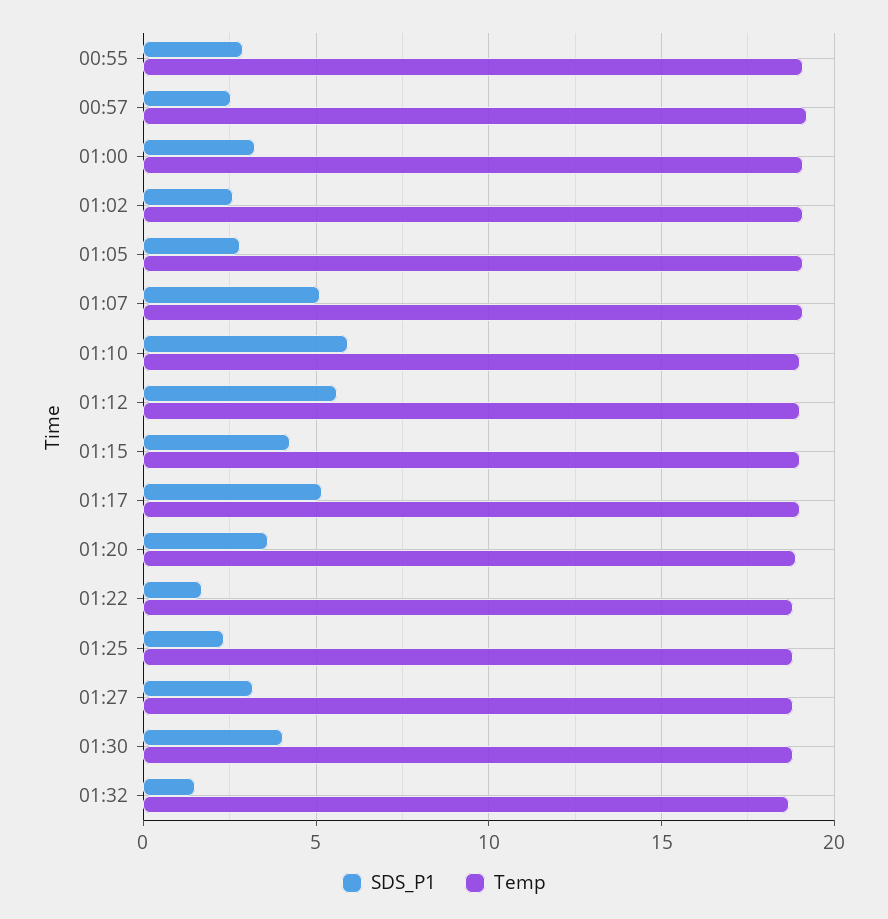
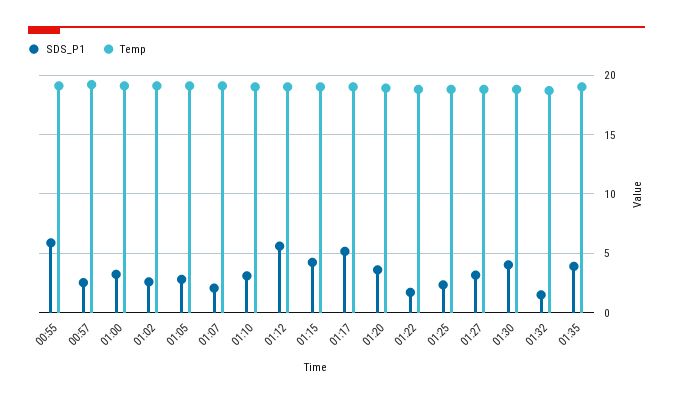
SDS_P1, 00:55: 3 -> 6
SDS_P1, 01:07: 5 -> 2
SDS_P1, 01:10: 6 -> 3
SDS_P1, 01:35: none -> 4
Temp, 01:35: none -> 19

